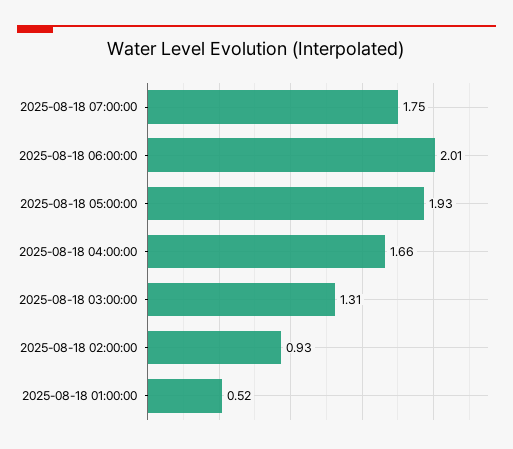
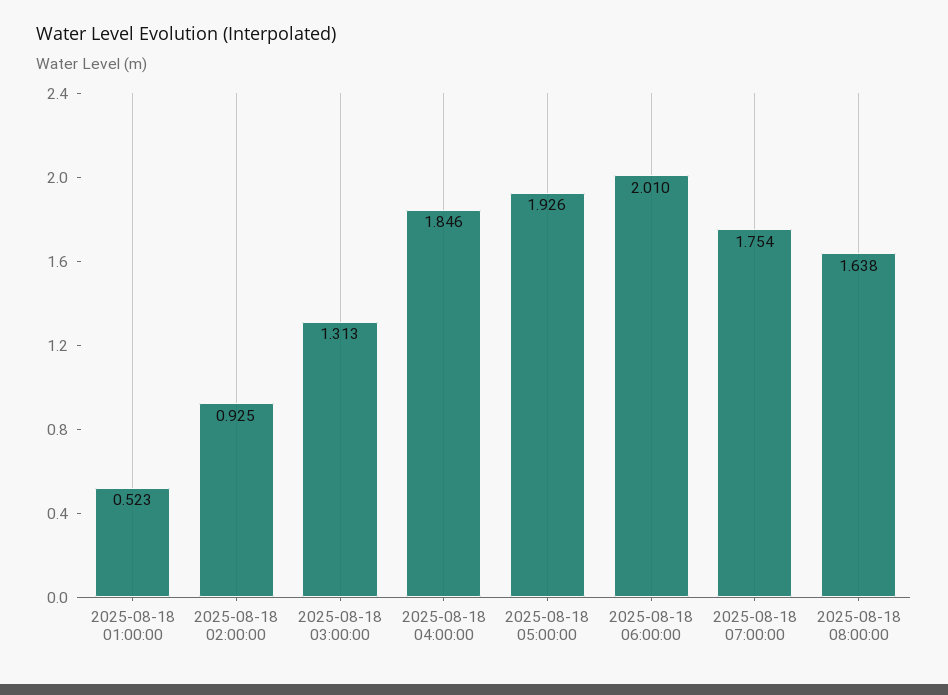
2025-08-18 04:00:00: 1.66 -> 1.846
2025-08-18 08:00:00: none -> 1.638

